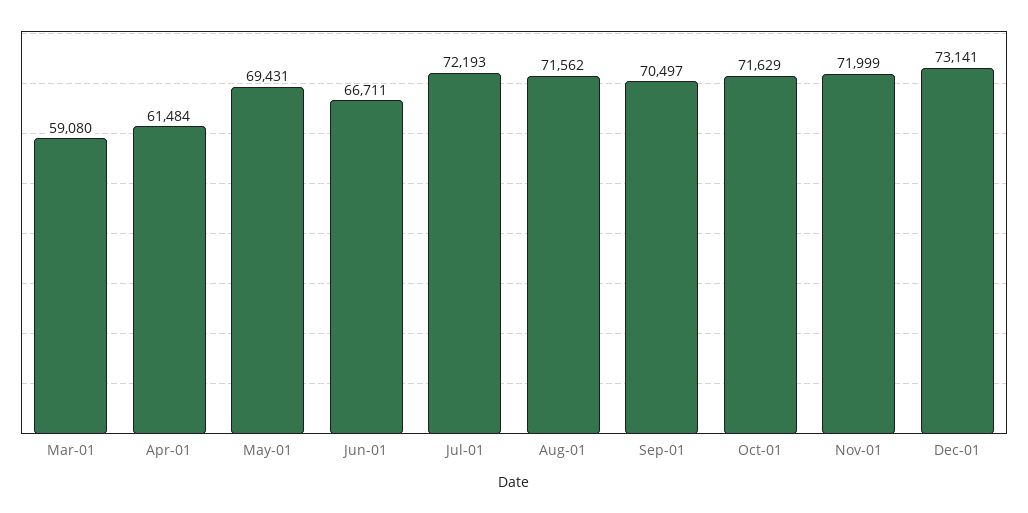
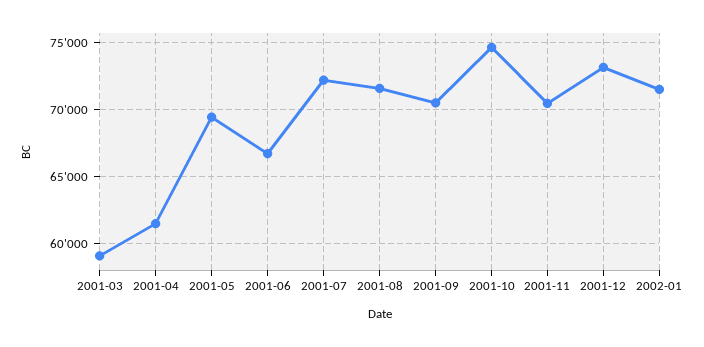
Oct-01: 71629 -> 74500
Nov-01: 71999 -> 70500
2002-01: none -> 71500

